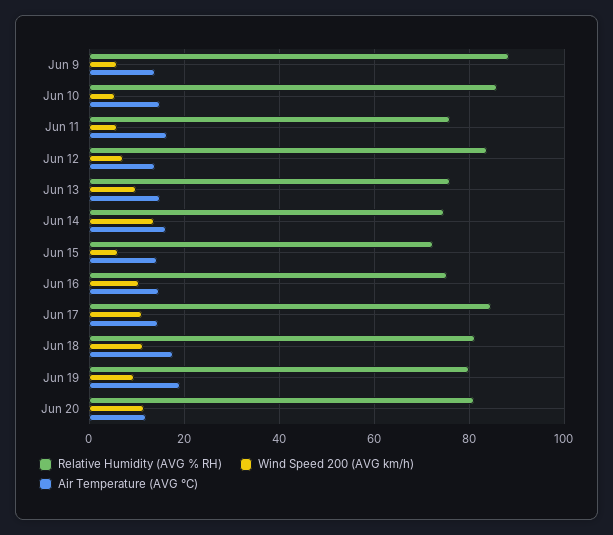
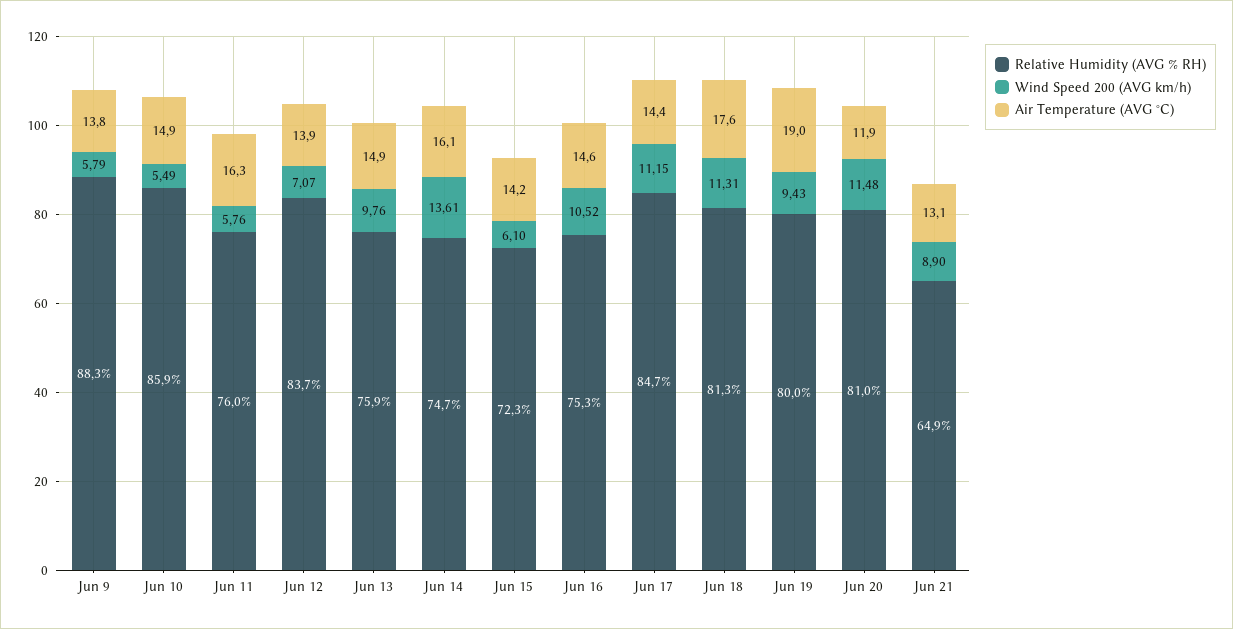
Relative Humidity (AVG % RH), Jun 21: none -> 64.9
Wind Speed 200 (AVG km/h), Jun 21: none -> 8.9
Air Temperature (AVG °C), Jun 21: none -> 13.1

